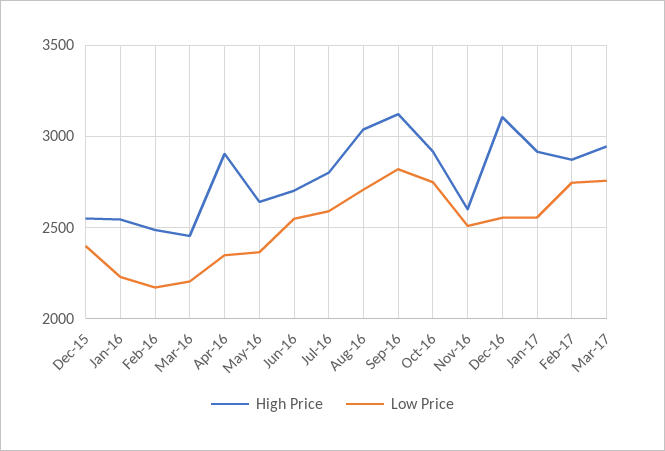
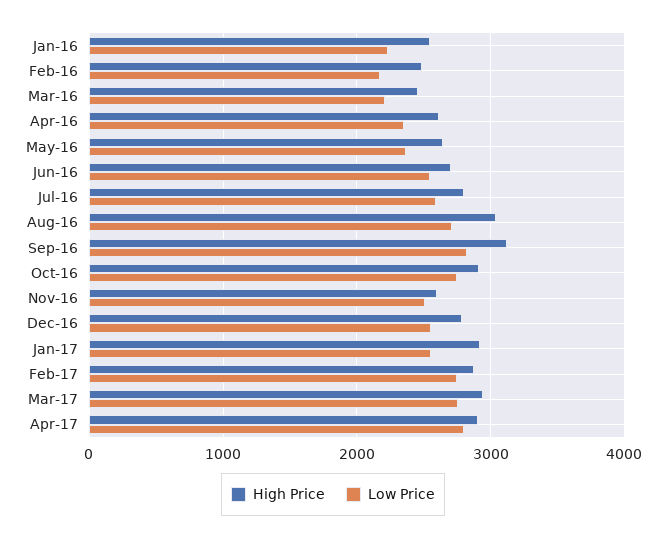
High Price, Dec-15: 2550 -> none
Low Price, Dec-15: 2400 -> none
High Price, Apr-16: 2900 -> 2600
High Price, Dec-16: 3100 -> 2800
High Price, Apr-17: none -> 2900
Low Price, Apr-17: none -> 2800

